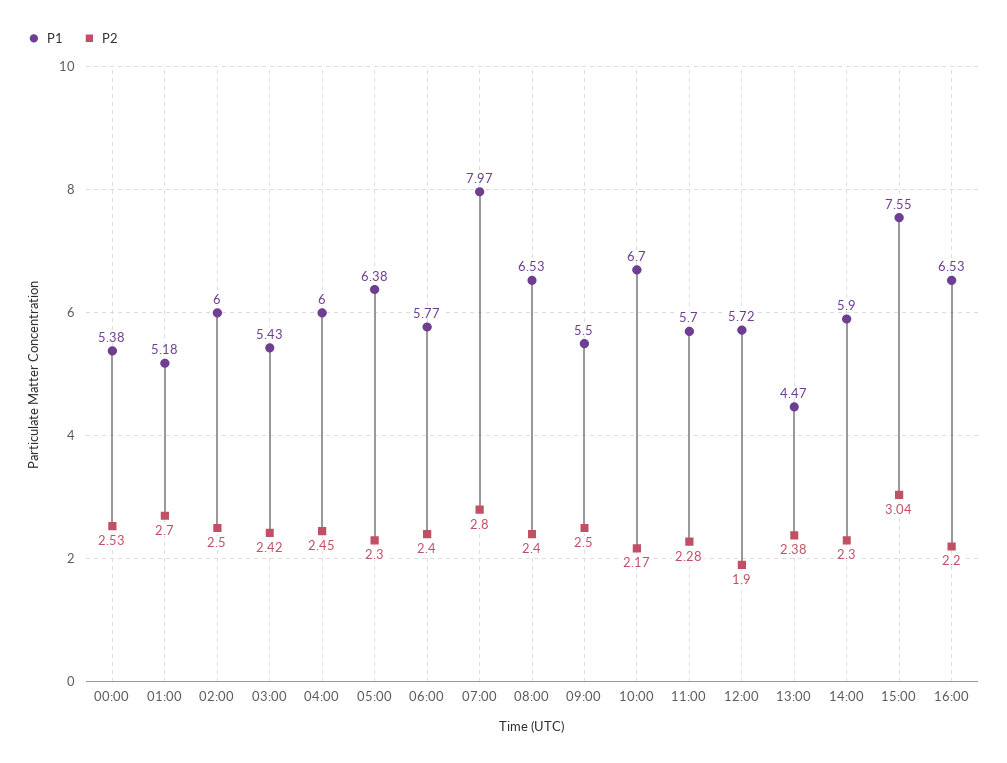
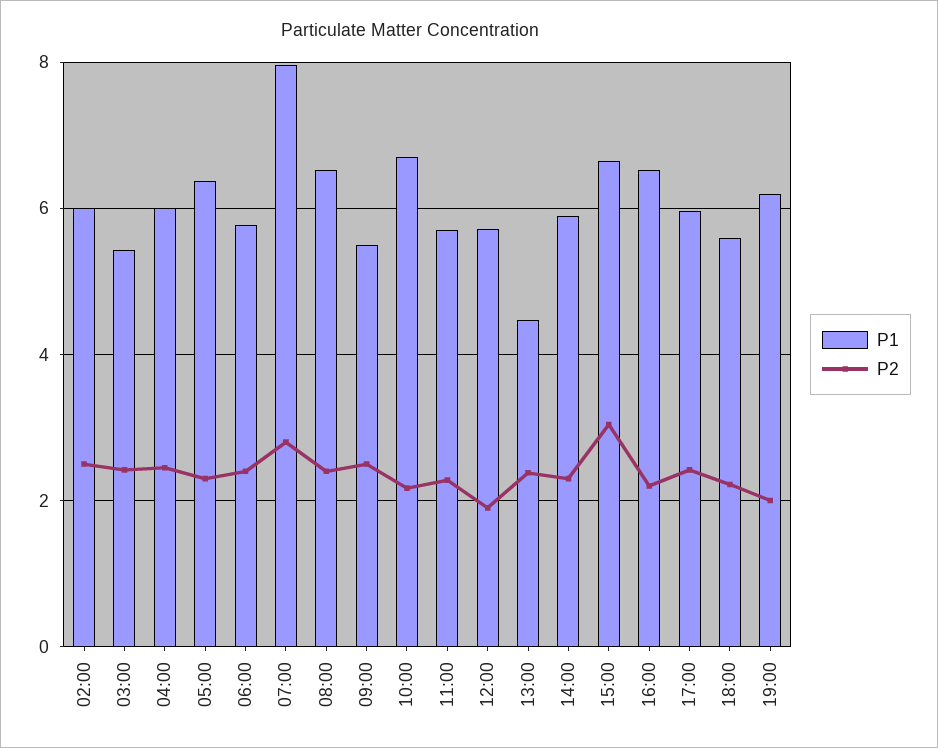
P1, 00:00: 5.38 -> none
P2, 00:00: 2.53 -> none
P1, 01:00: 5.18 -> none
P2, 01:00: 2.7 -> none
P1, 15:00: 7.55 -> 6.6
P1, 17:00: none -> 6
P2, 17:00: none -> 2.4
P1, 18:00: none -> 5.6
P2, 18:00: none -> 2.2
P1, 19:00: none -> 6.2
P2, 19:00: none -> 2

